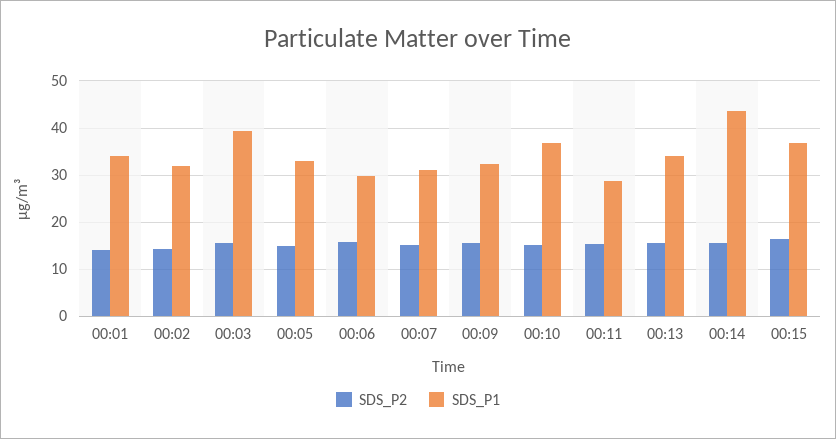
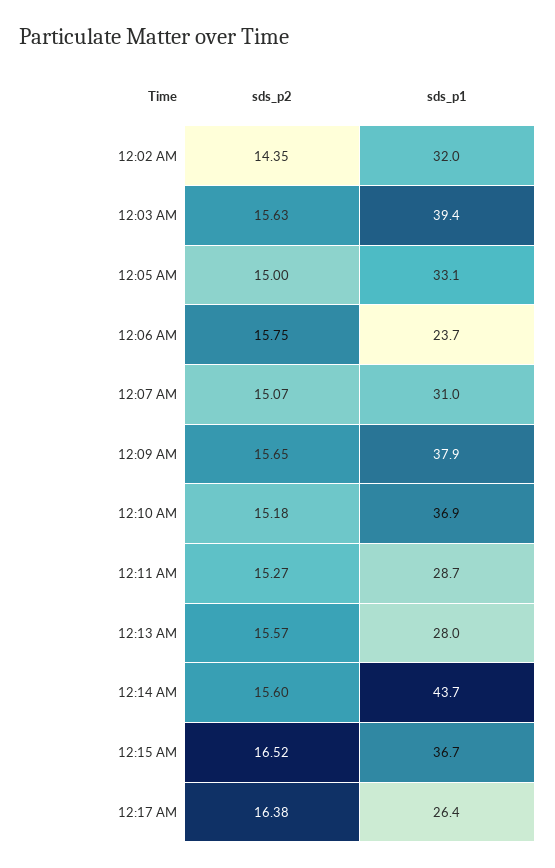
SDS_P2, 00:01: 14 -> none
SDS_P1, 00:01: 34 -> none
SDS_P1, 00:06: 30 -> 23.7
SDS_P1, 00:09: 32 -> 37.9
SDS_P1, 00:13: 34 -> 28
SDS_P2, 12:17 AM: none -> 16.38
SDS_P1, 12:17 AM: none -> 26.4

